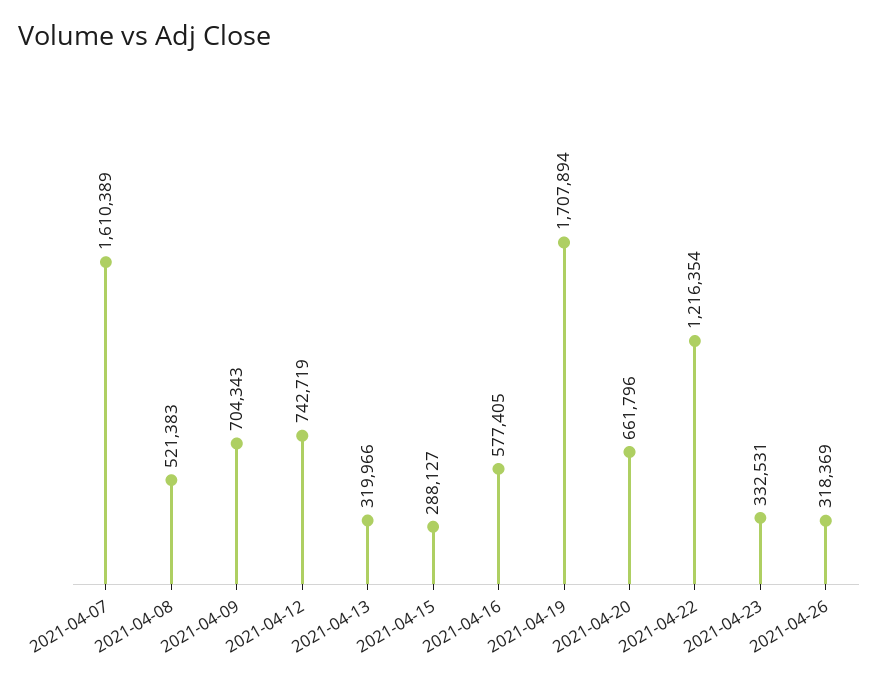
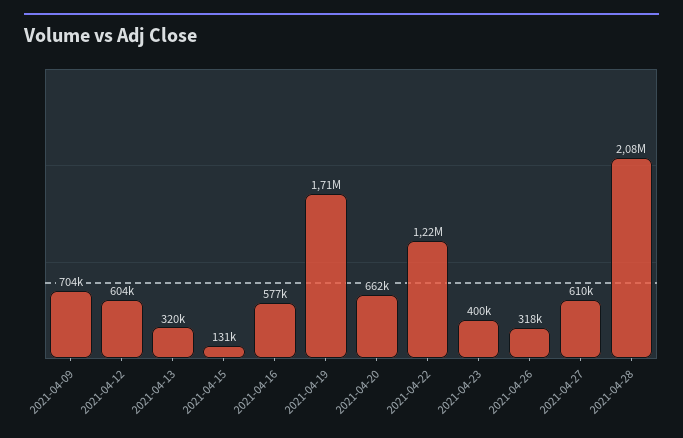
2021-04-07: 1610389 -> none
2021-04-08: 521383 -> none
2021-04-12: 742719 -> 604000
2021-04-15: 288127 -> 131000
2021-04-23: 332531 -> 400000
2021-04-27: none -> 610000
2021-04-28: none -> 2080000

